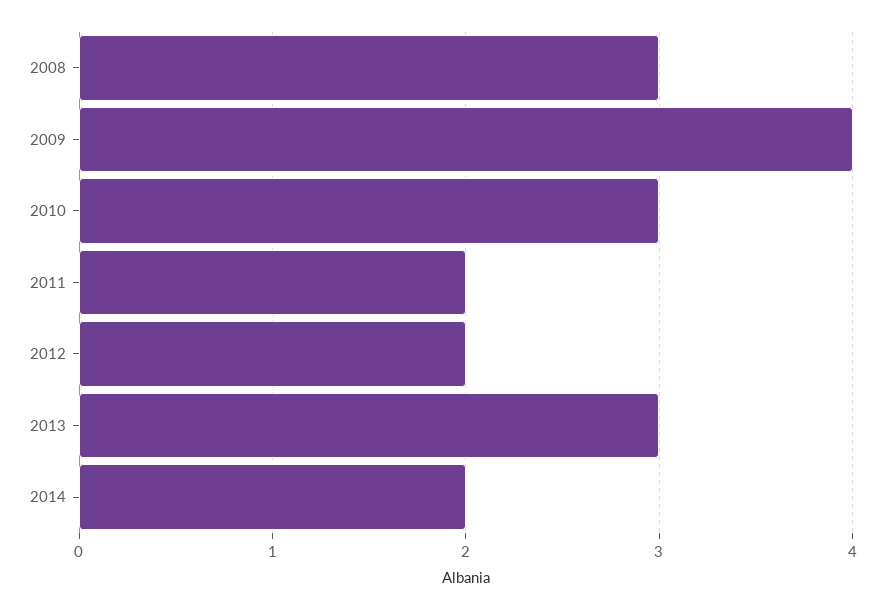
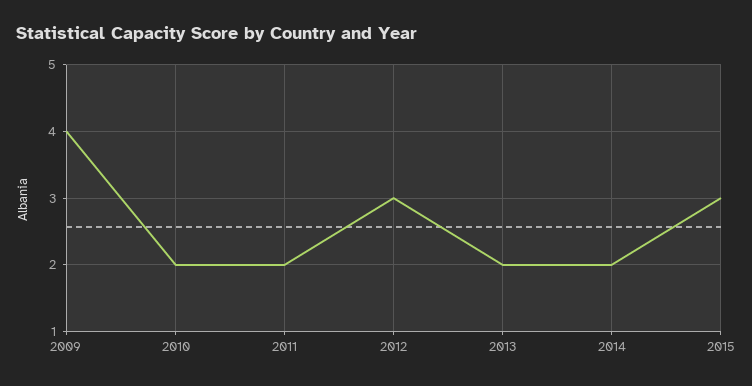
2008: 3 -> none
2010: 3 -> 2
2012: 2 -> 3
2013: 3 -> 2
2015: none -> 3

